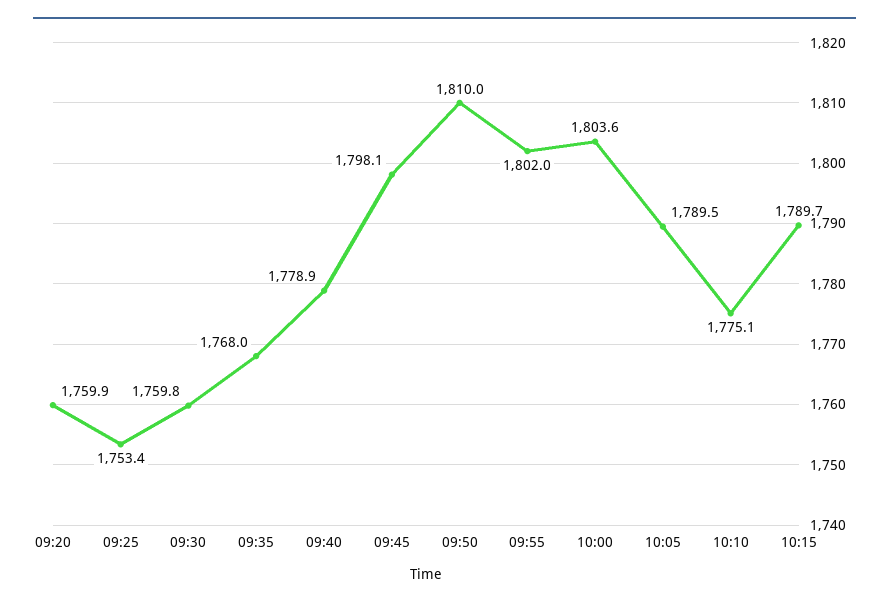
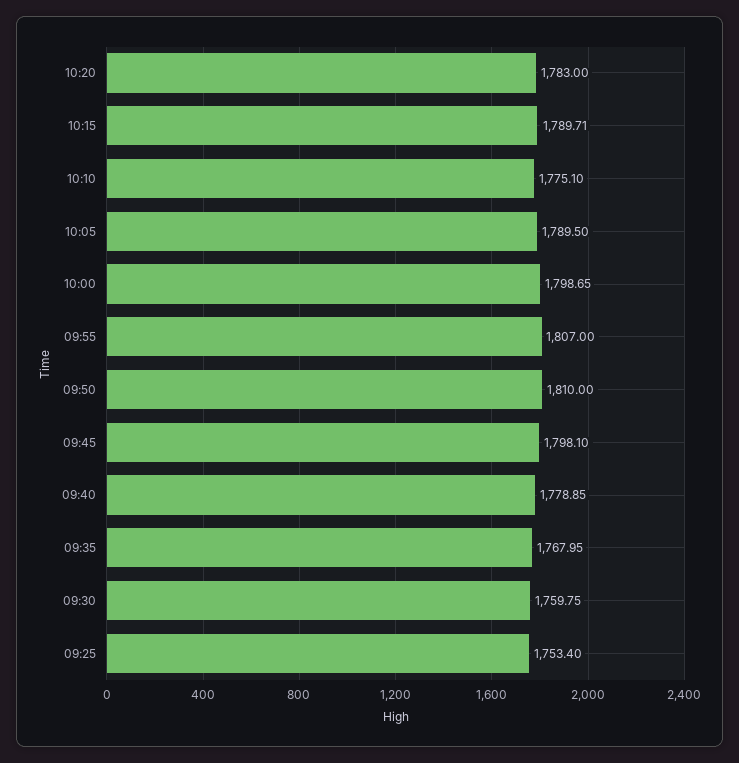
09:20: 1759.9 -> none
09:55: 1802 -> 1807
10:00: 1803.6 -> 1798.65
10:20: none -> 1783

